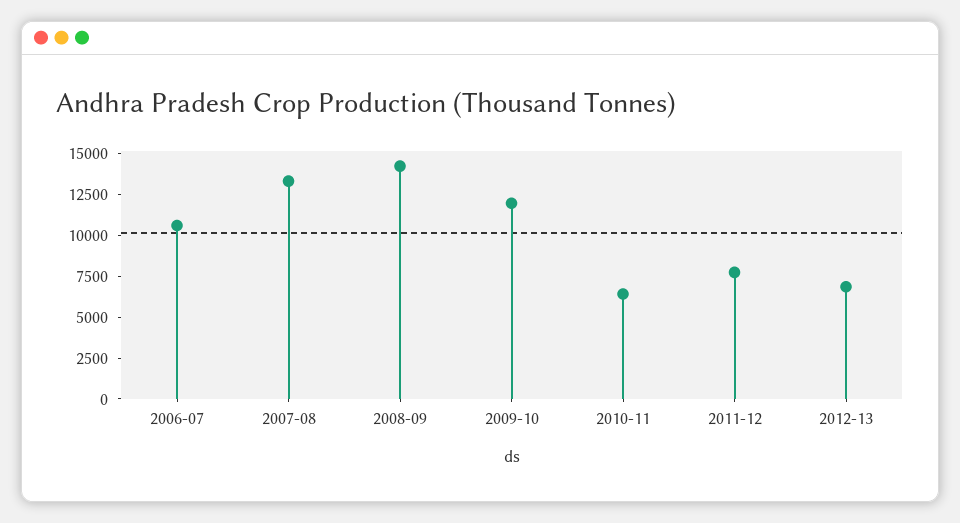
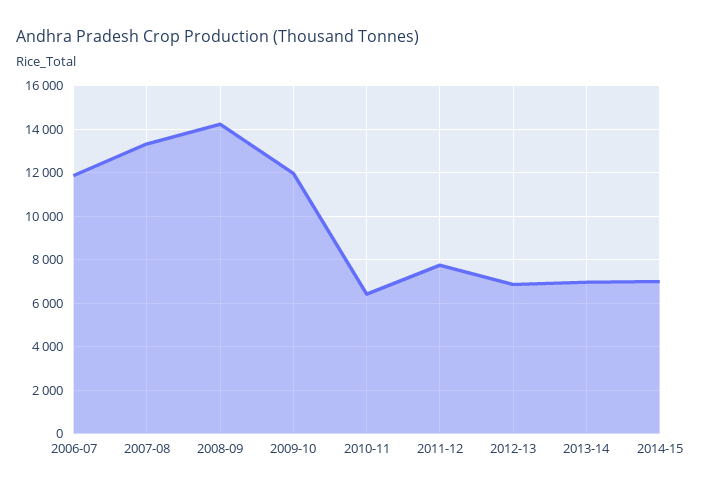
2006-07: 10500 -> 12000
2013-14: none -> 7000
2014-15: none -> 7000

